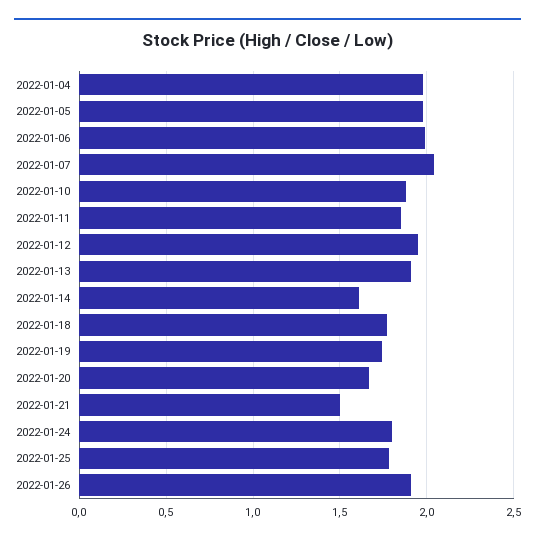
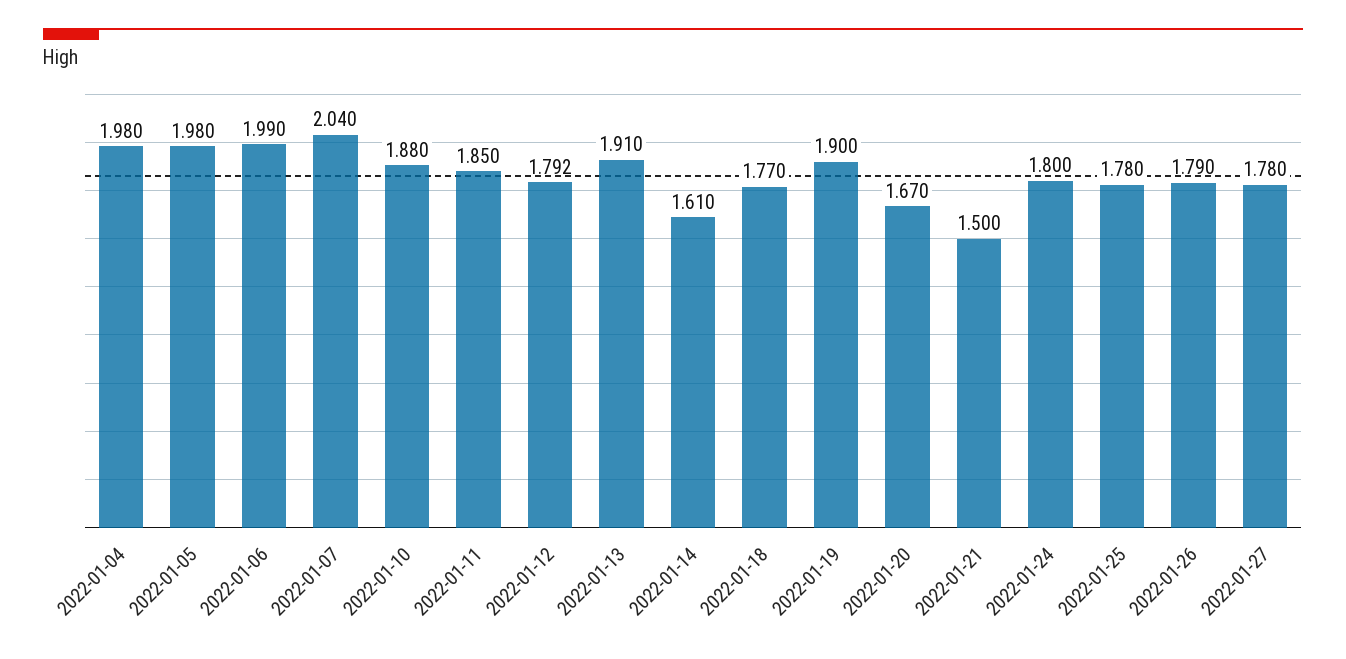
2022-01-12: 1.95 -> 1.792
2022-01-19: 1.75 -> 1.9
2022-01-26: 1.9 -> 1.79
2022-01-27: none -> 1.78

